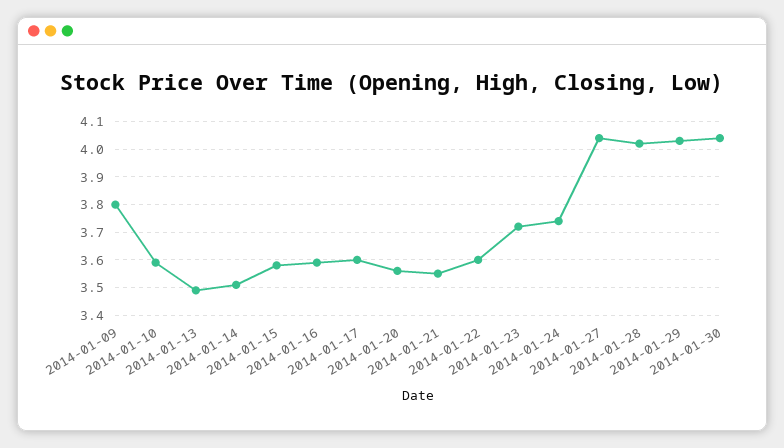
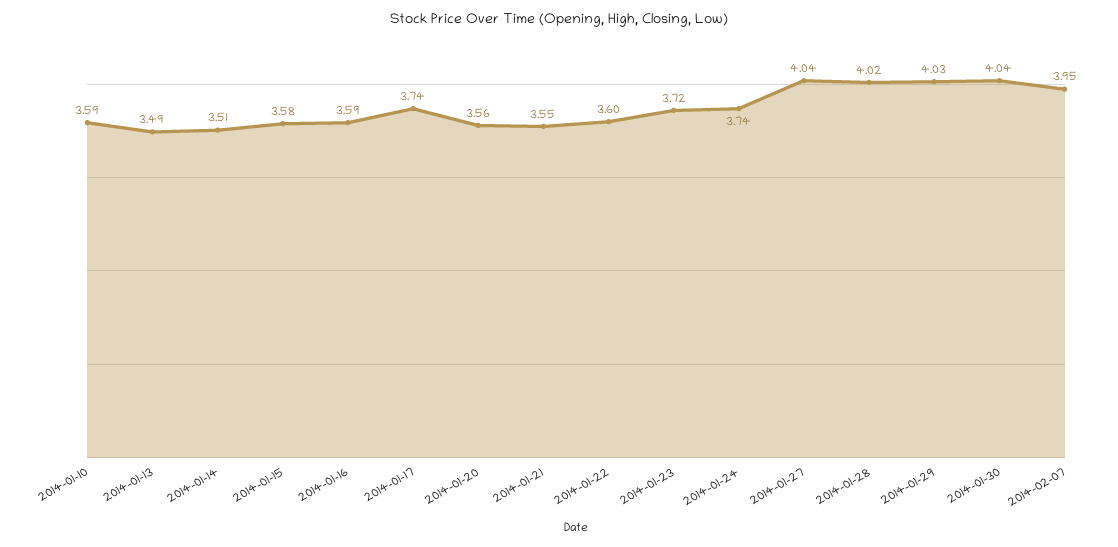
2014-01-09: 3.8 -> none
2014-01-17: 3.6 -> 3.74
2014-02-07: none -> 3.95

